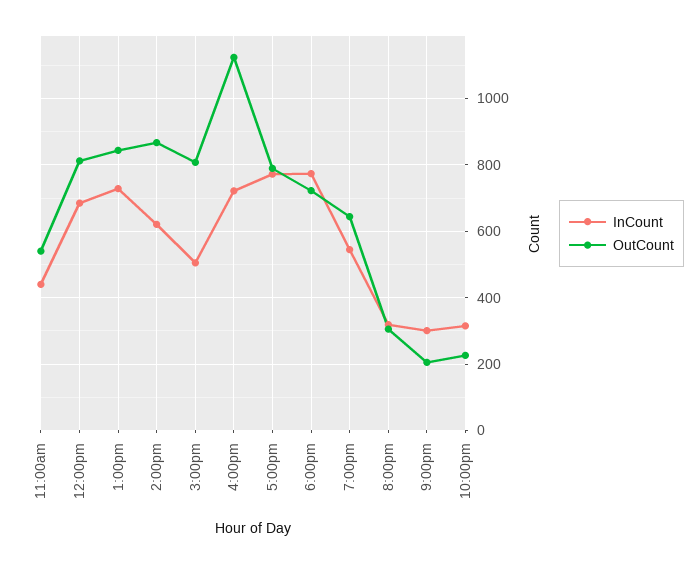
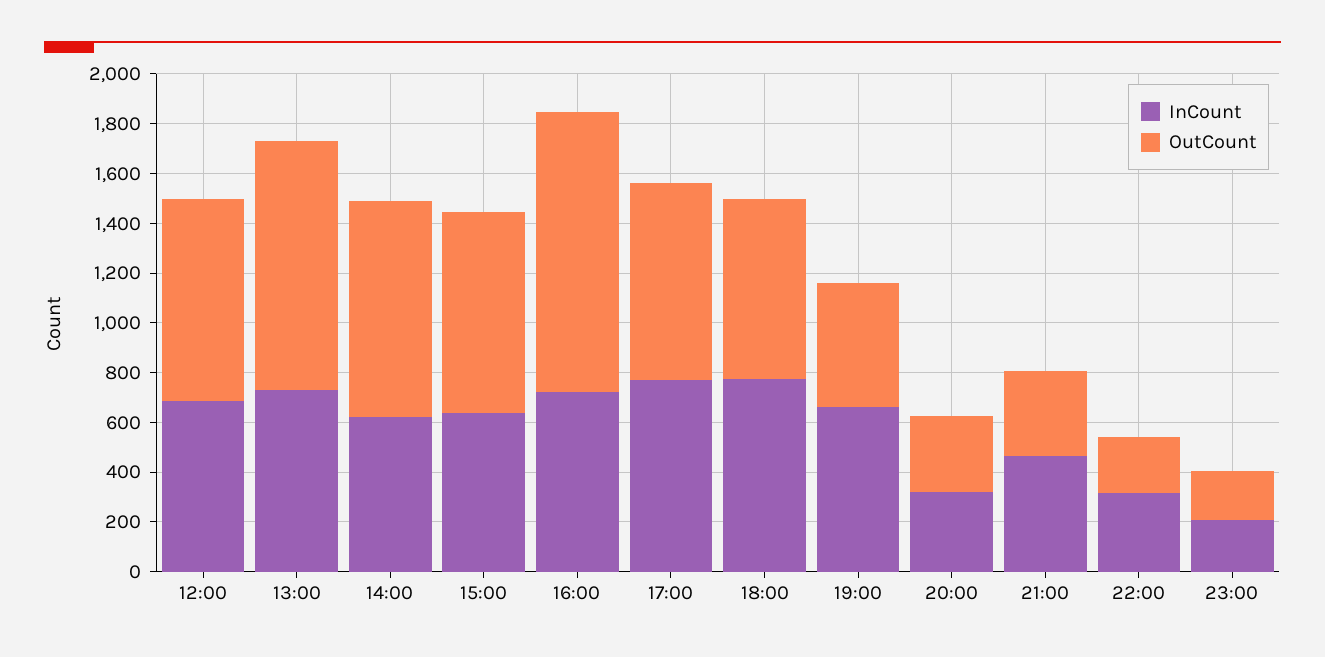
InCount, 11:00am: 440 -> none
OutCount, 11:00am: 540 -> none
OutCount, 1:00pm: 840 -> 1000
InCount, 3:00pm: 500 -> 650
InCount, 7:00pm: 540 -> 650
OutCount, 7:00pm: 640 -> 500
InCount, 9:00pm: 300 -> 450
OutCount, 9:00pm: 200 -> 350
InCount, 23:00: none -> 200
OutCount, 23:00: none -> 200

